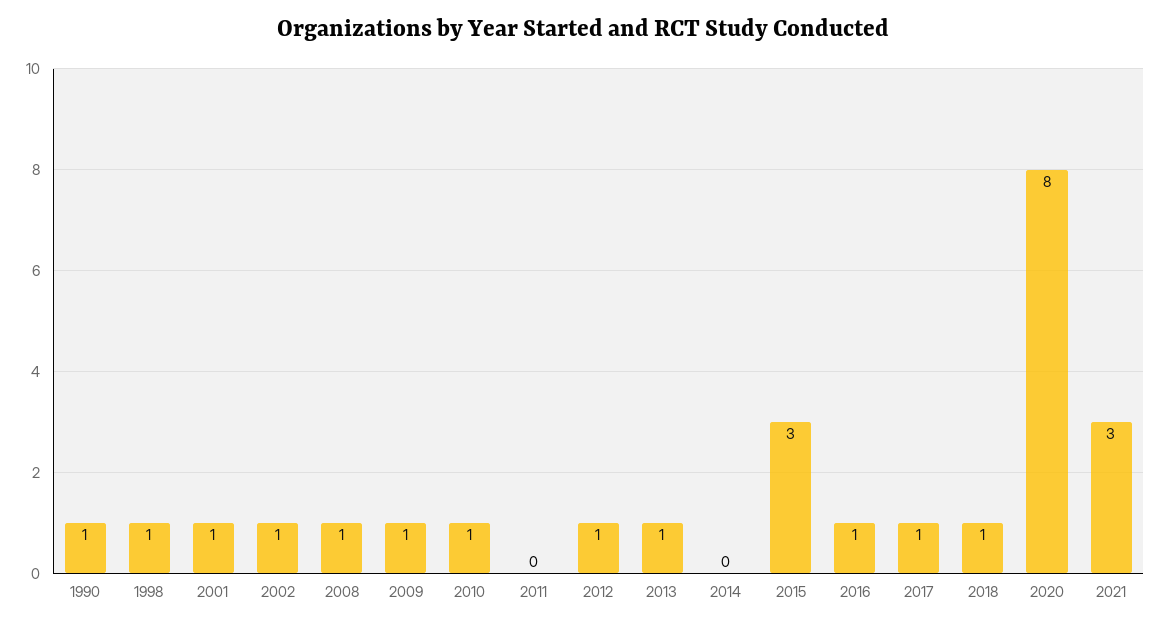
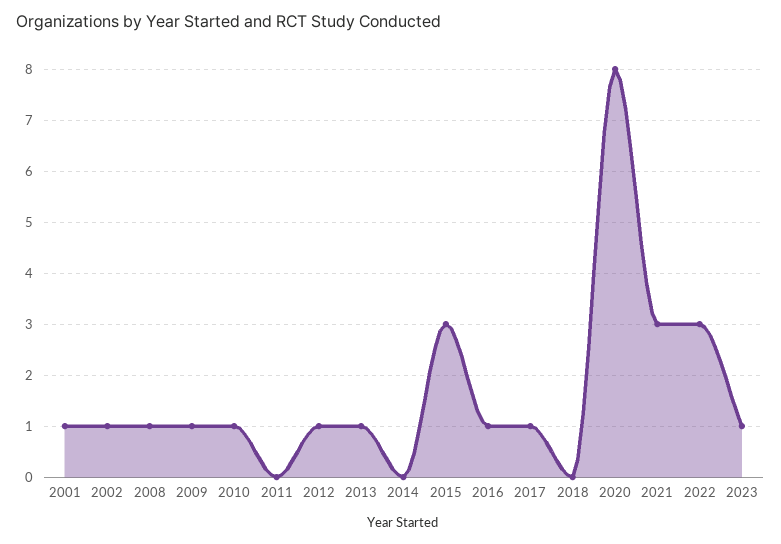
1990: 1 -> none
1998: 1 -> none
2018: 1 -> 0
2022: none -> 3
2023: none -> 1

